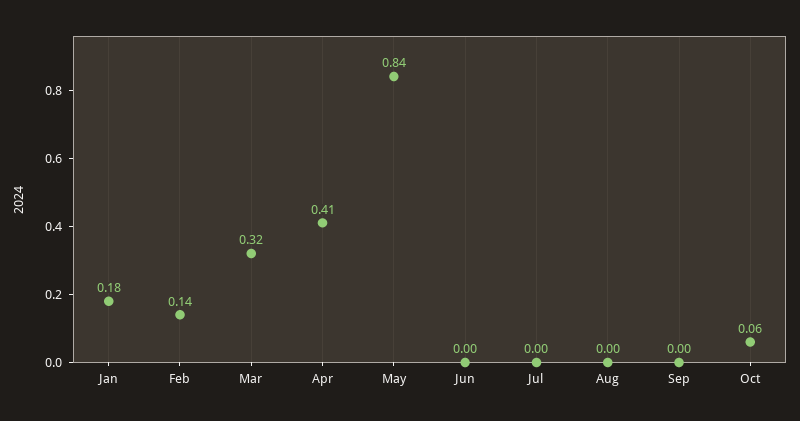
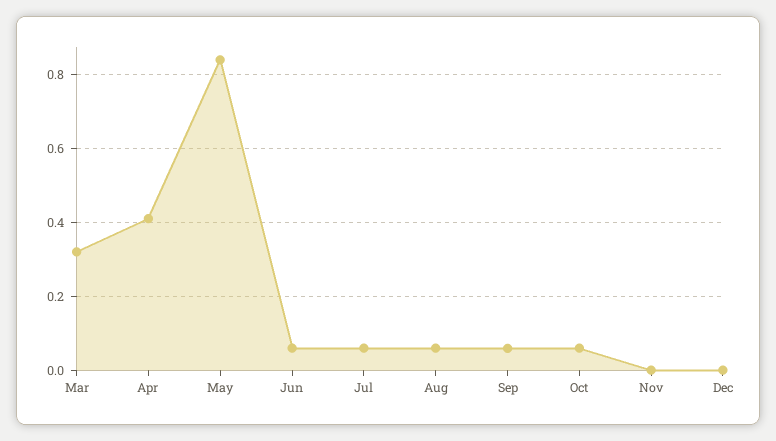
Jan: 0.18 -> none
Feb: 0.14 -> none
Jun: 0 -> 0.06
Jul: 0 -> 0.06
Aug: 0 -> 0.06
Sep: 0 -> 0.06
Nov: none -> 0
Dec: none -> 0

